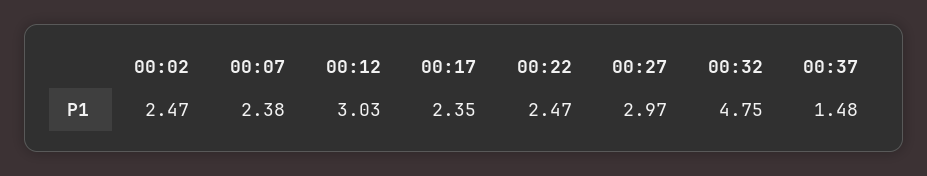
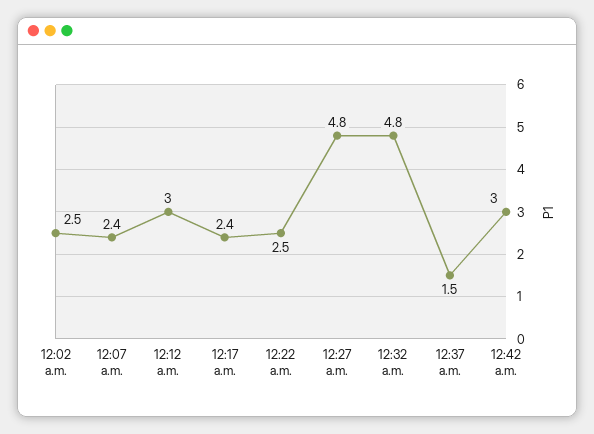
00:27: 2.97 -> 4.8
12:42 a.m.: none -> 3

